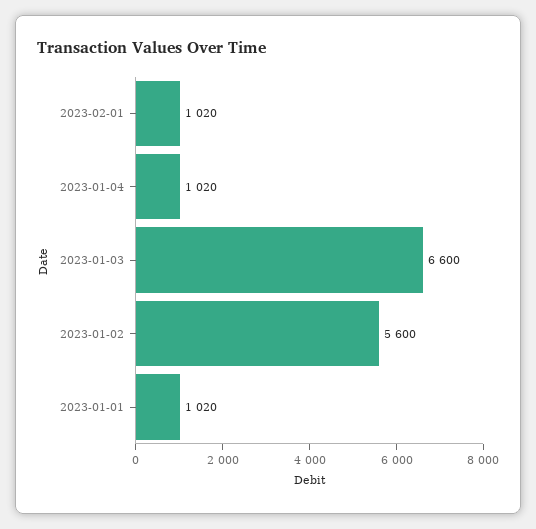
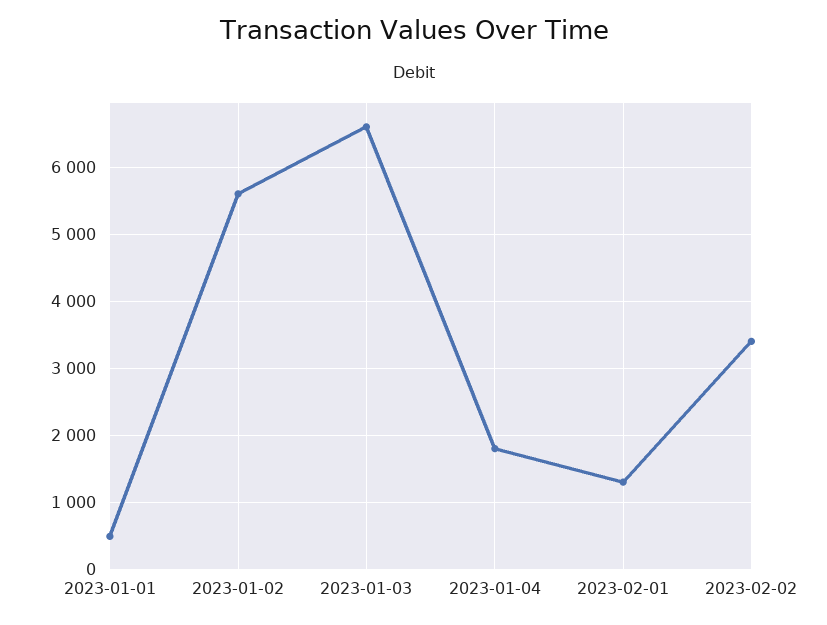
2023-02-01: 1020 -> 1300
2023-01-04: 1020 -> 1800
2023-01-01: 1020 -> 500
2023-02-02: none -> 3400

